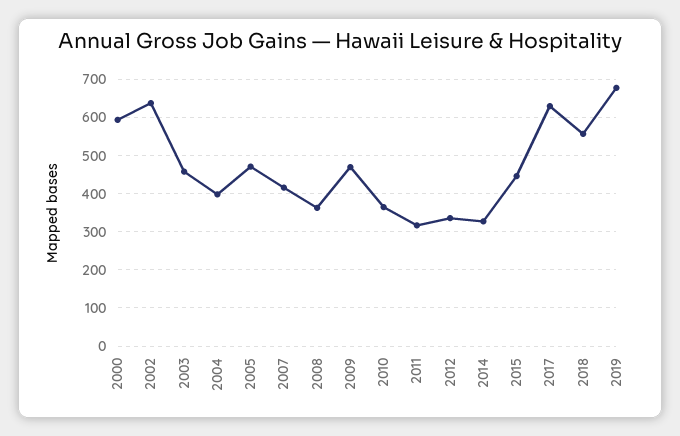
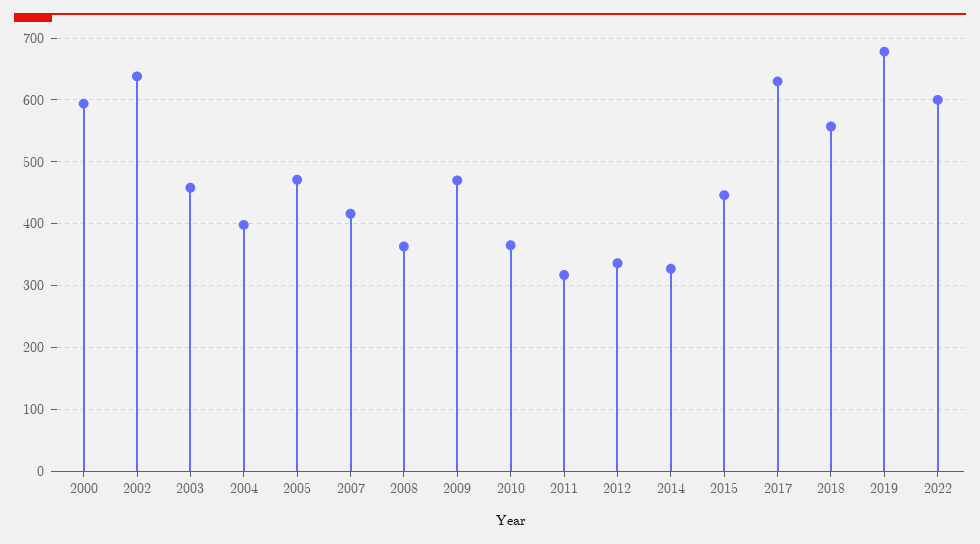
2022: none -> 600

